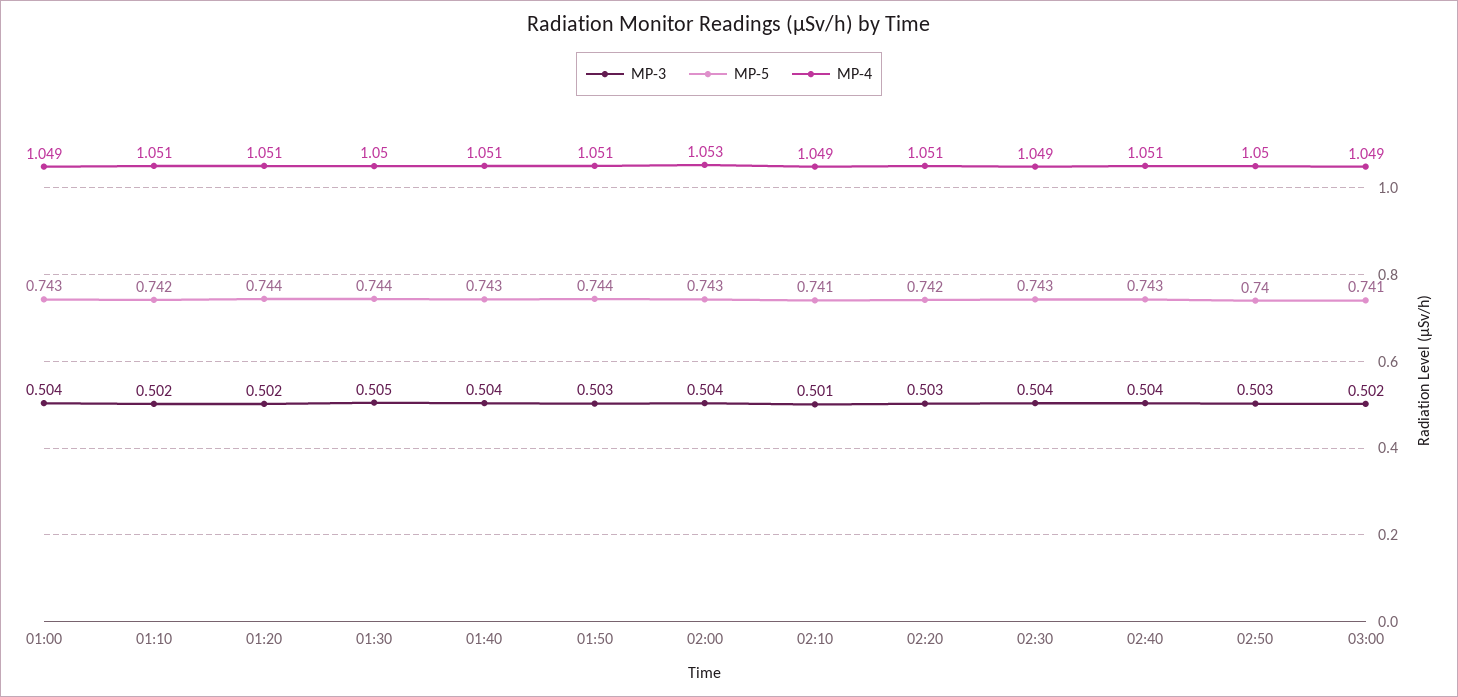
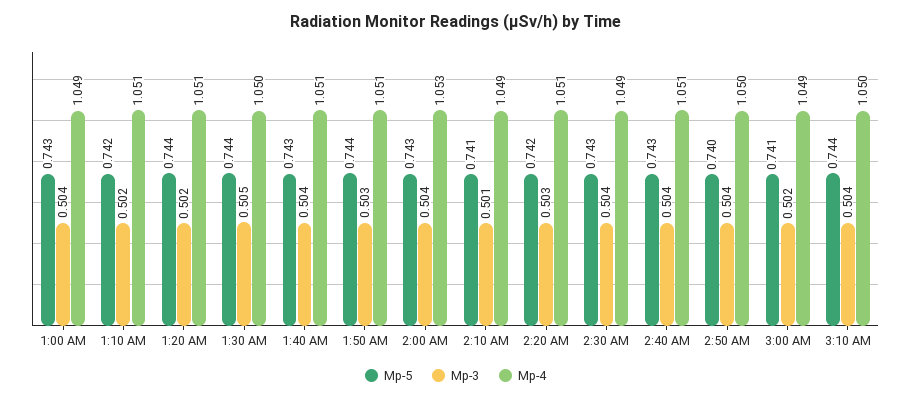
MP-3, 02:50: 0.503 -> 0.504
MP-5, 3:10 AM: none -> 0.744
MP-3, 3:10 AM: none -> 0.504
MP-4, 3:10 AM: none -> 1.05

